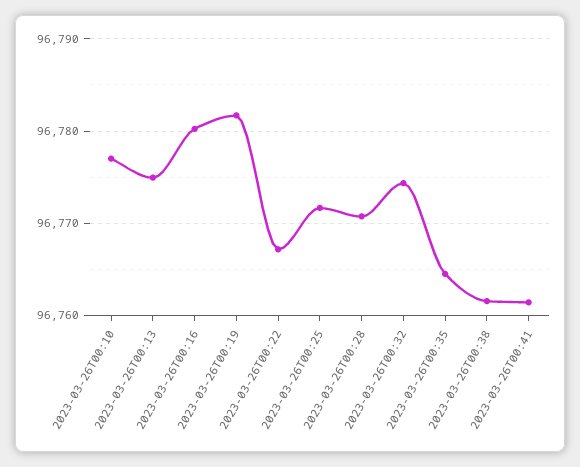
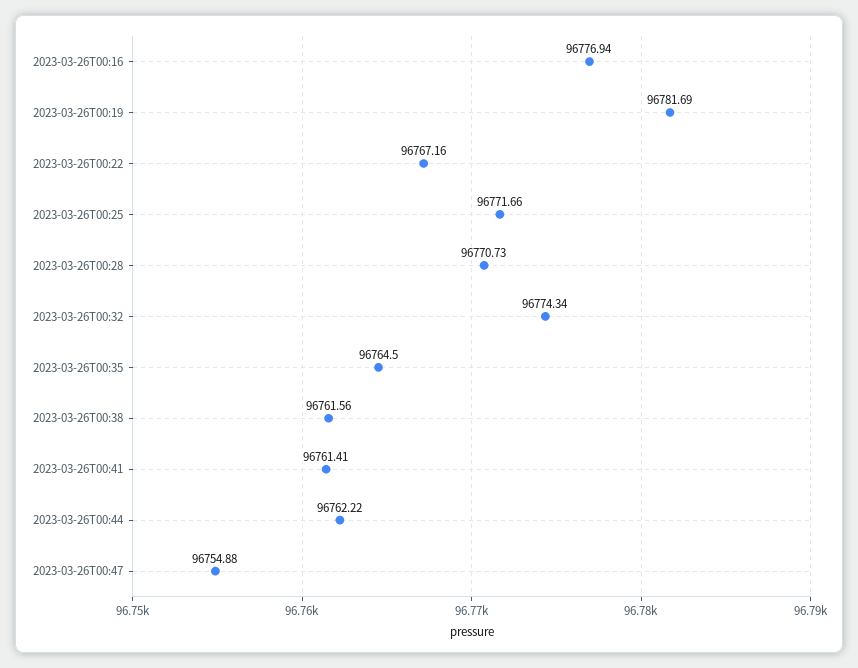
2023-03-26T00:10: 96777 -> none
2023-03-26T00:13: 96775 -> none
2023-03-26T00:16: 96780 -> 96776.94
2023-03-26T00:44: none -> 96762.22
2023-03-26T00:47: none -> 96754.88

